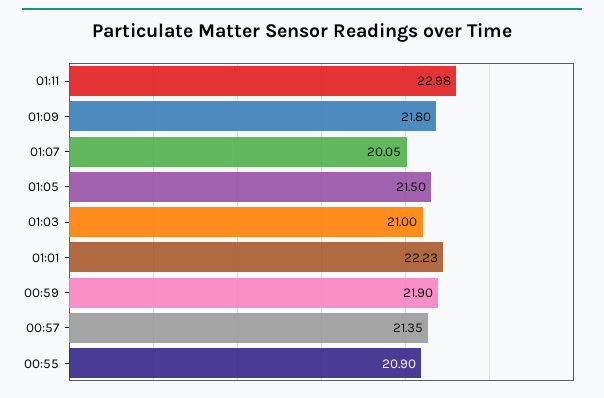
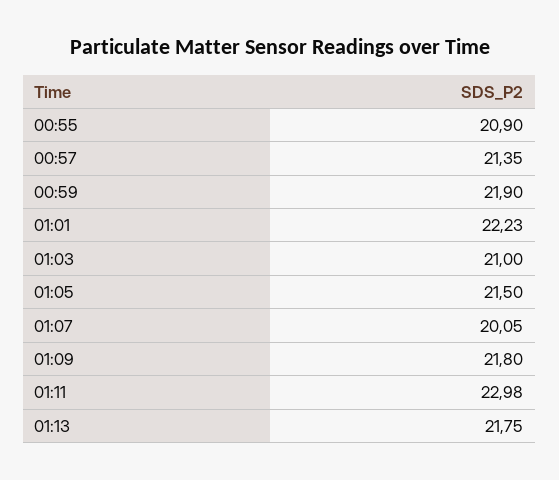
01:13: none -> 21.75

